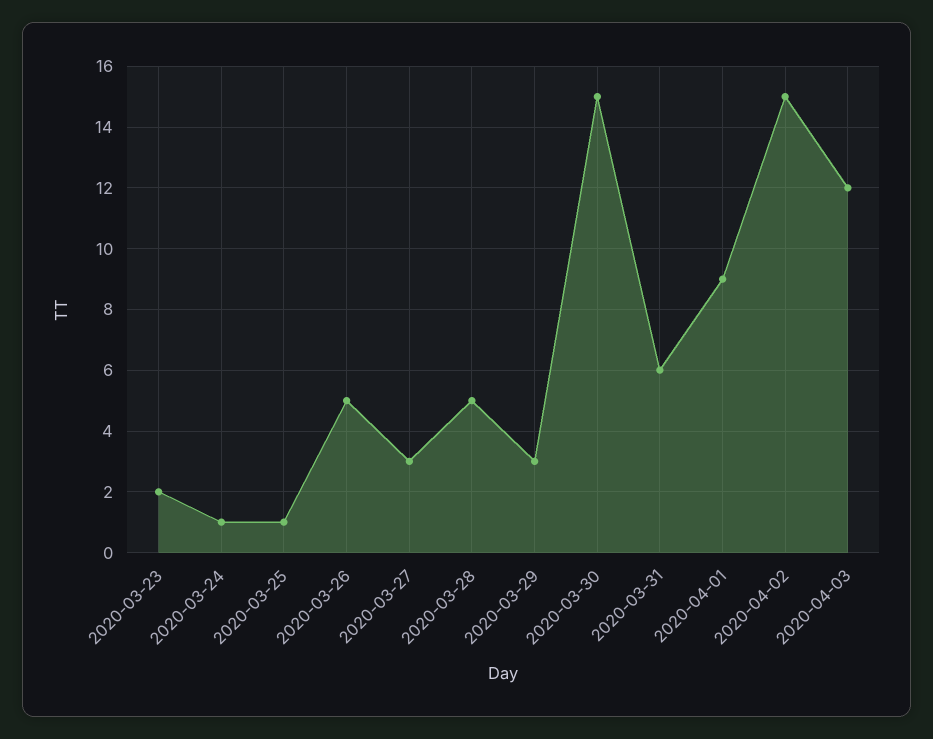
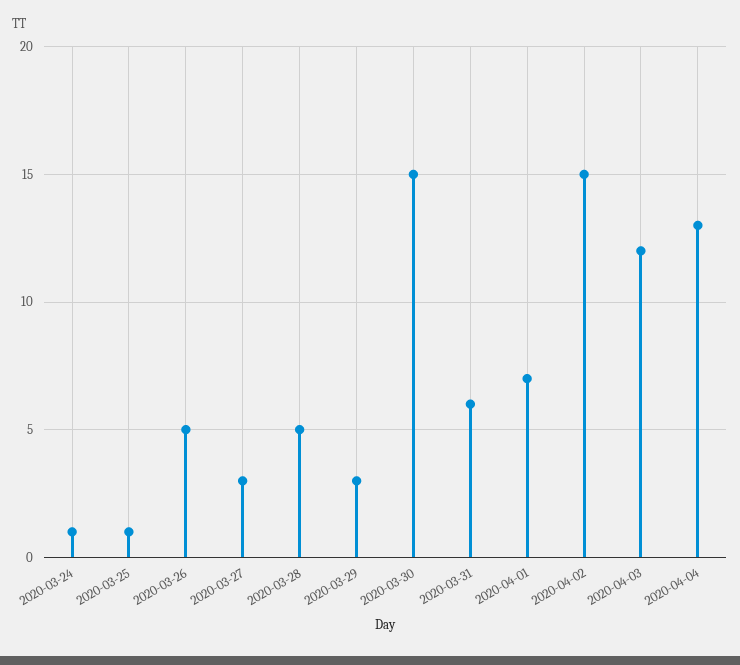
2020-03-23: 2 -> none
2020-04-01: 9 -> 7
2020-04-04: none -> 13

